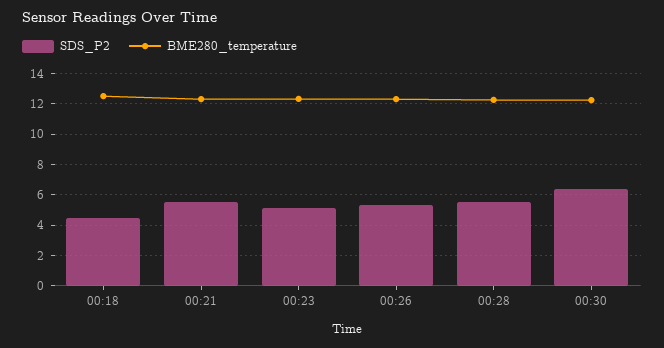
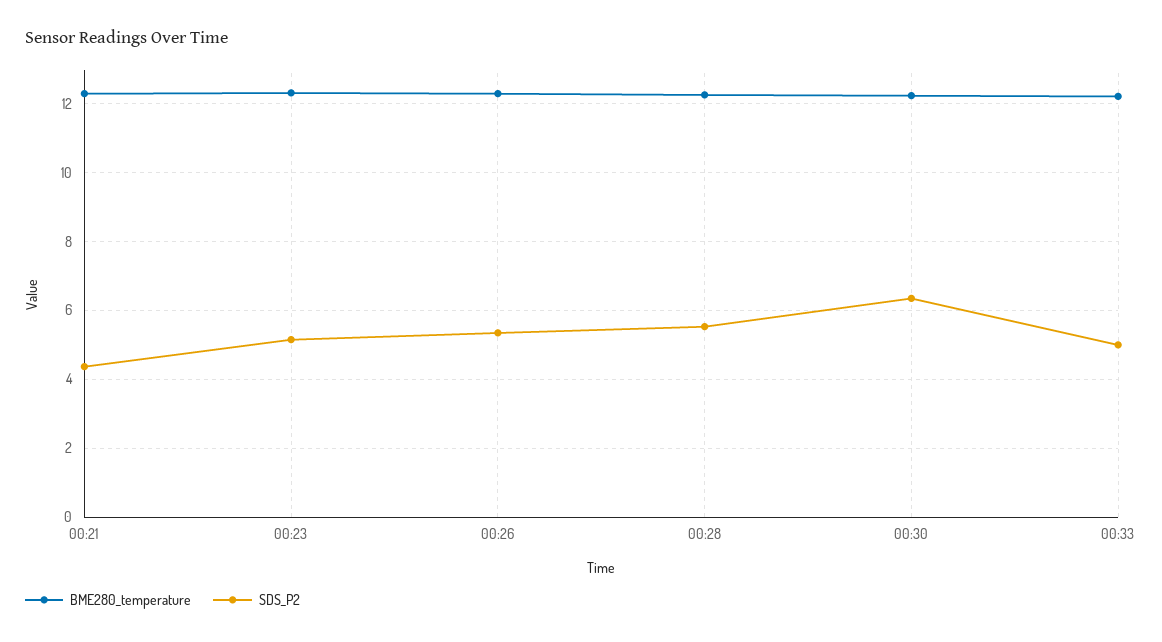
SDS_P2, 00:18: 4.5 -> none
BME280_temperature, 00:18: 12.5 -> none
SDS_P2, 00:21: 5.5 -> 4.4
BME280_temperature, 00:33: none -> 12.2
SDS_P2, 00:33: none -> 5

